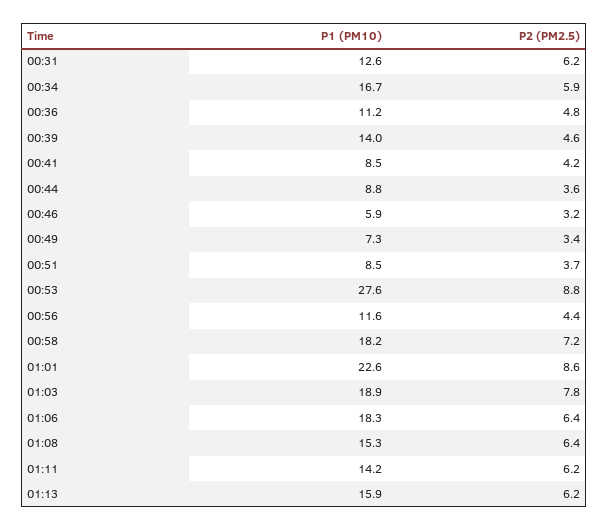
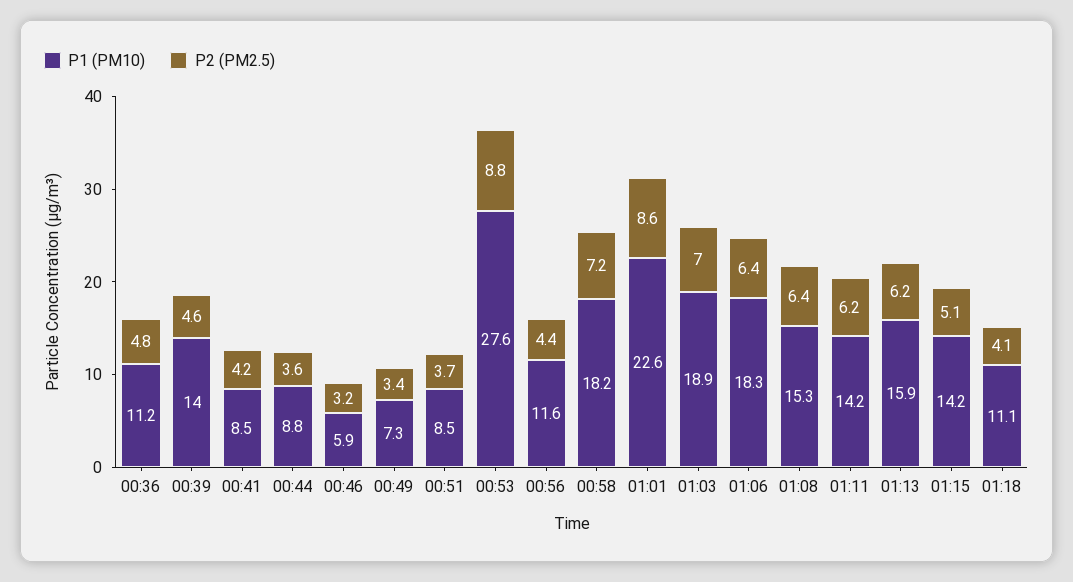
P1 (PM10), 00:31: 12.6 -> none
P2 (PM2.5), 00:31: 6.2 -> none
P1 (PM10), 00:34: 16.7 -> none
P2 (PM2.5), 00:34: 5.9 -> none
P2 (PM2.5), 01:03: 7.8 -> 7
P1 (PM10), 01:15: none -> 14.2
P2 (PM2.5), 01:15: none -> 5.1
P1 (PM10), 01:18: none -> 11.1
P2 (PM2.5), 01:18: none -> 4.1

